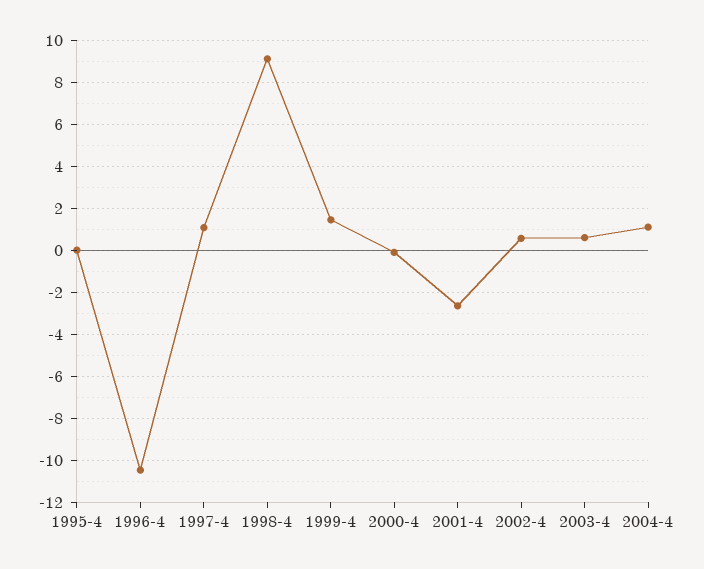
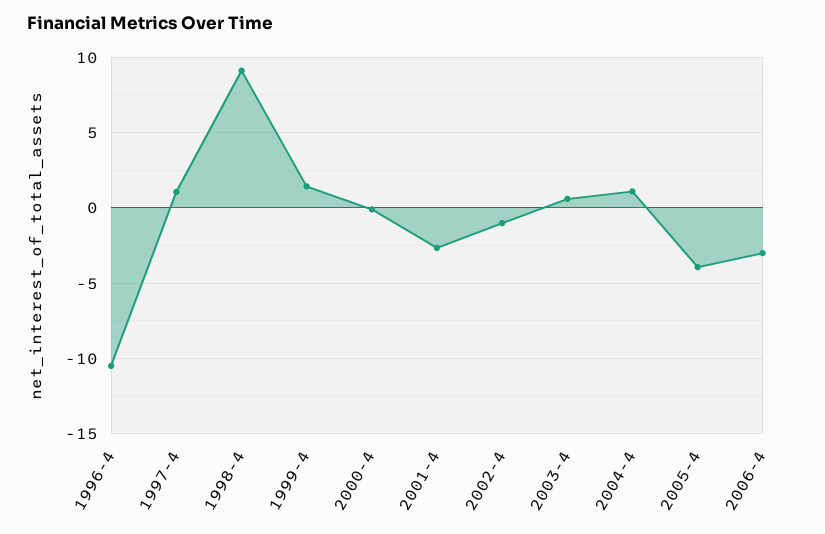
1995-4: 0 -> none
2002-4: 0.5 -> -1
2005-4: none -> -4
2006-4: none -> -3

